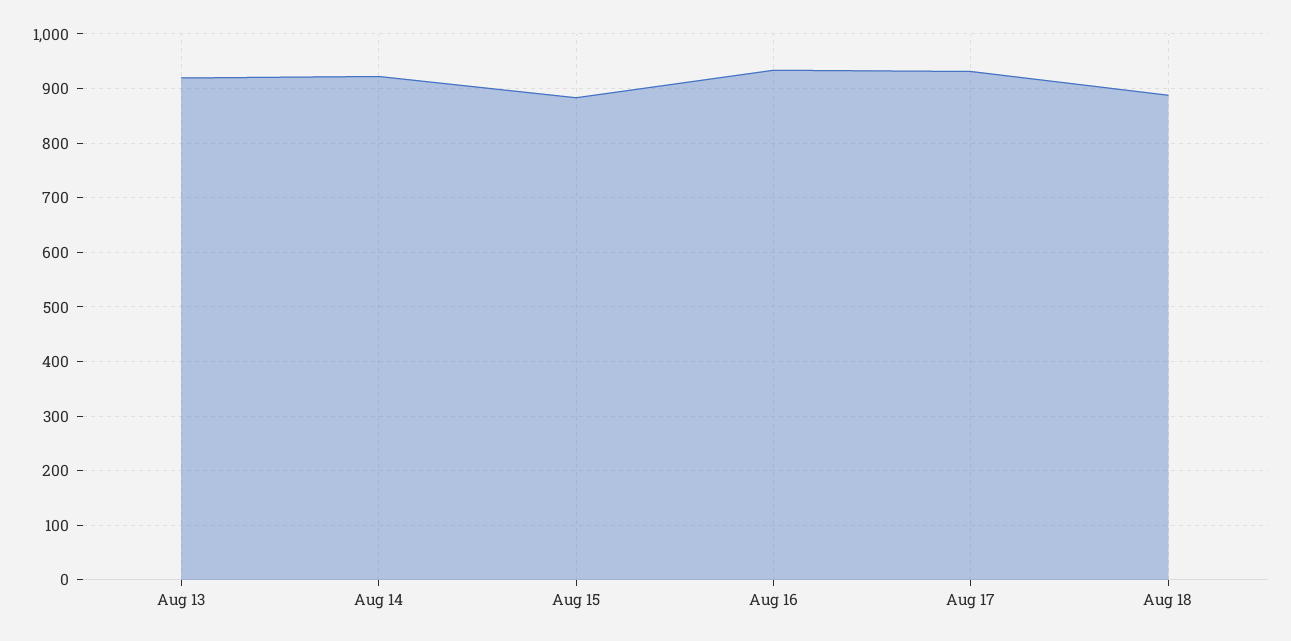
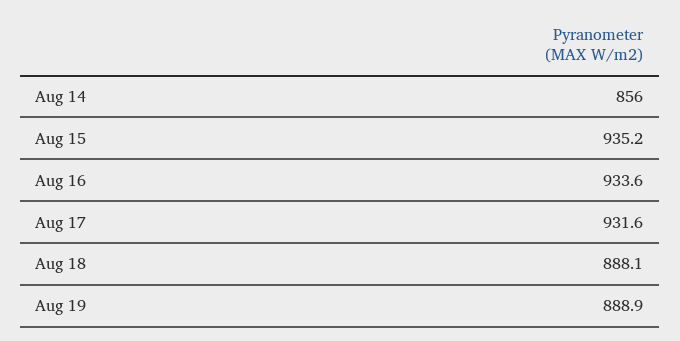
Aug 13: 920 -> none
Aug 14: 920 -> 856
Aug 15: 880 -> 935.2
Aug 19: none -> 888.9

